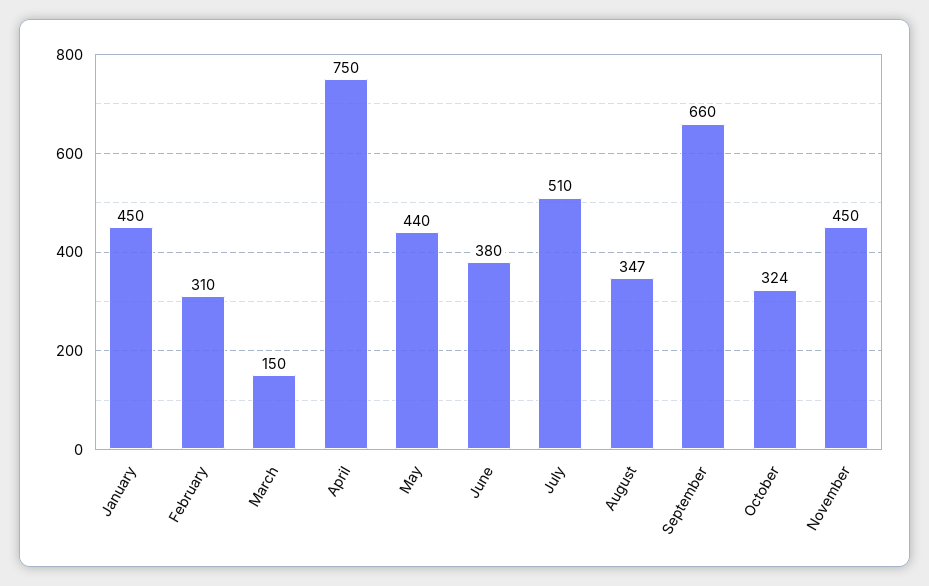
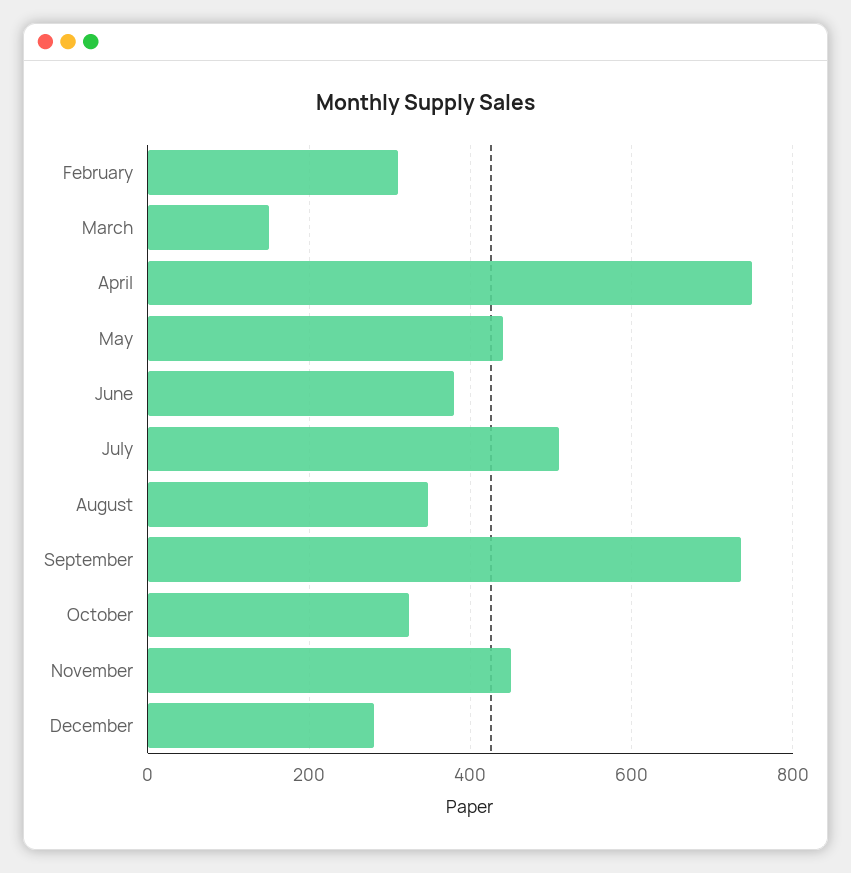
January: 450 -> none
September: 660 -> 740
December: none -> 280

